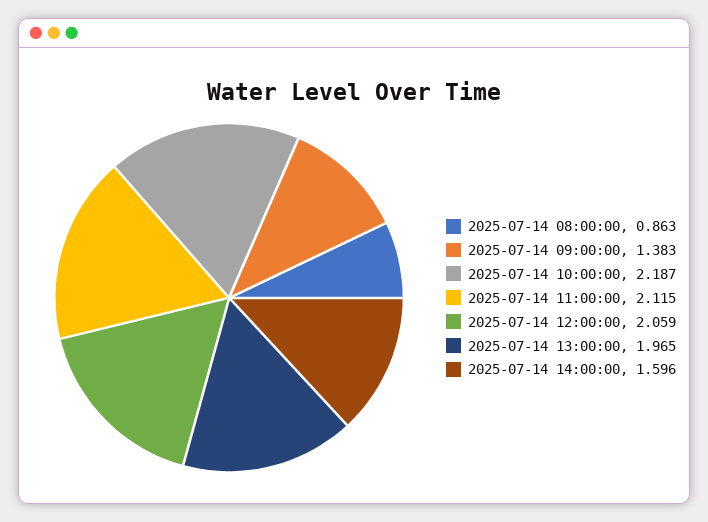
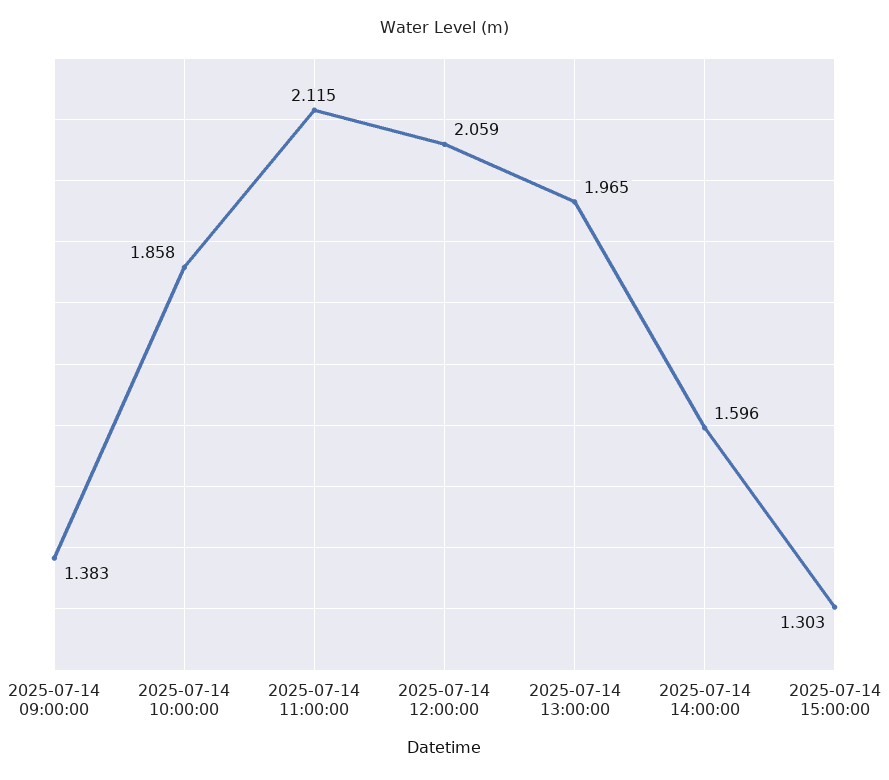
2025-07-14 08:00:00: 0.863 -> none
2025-07-14 10:00:00: 2.187 -> 1.858
2025-07-14 15:00:00: none -> 1.303

